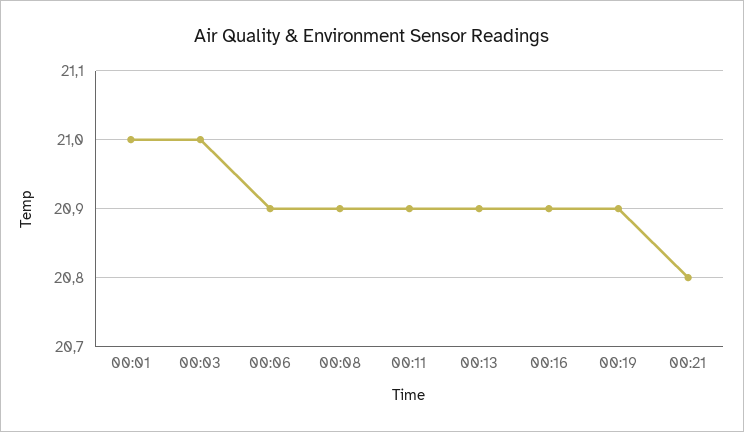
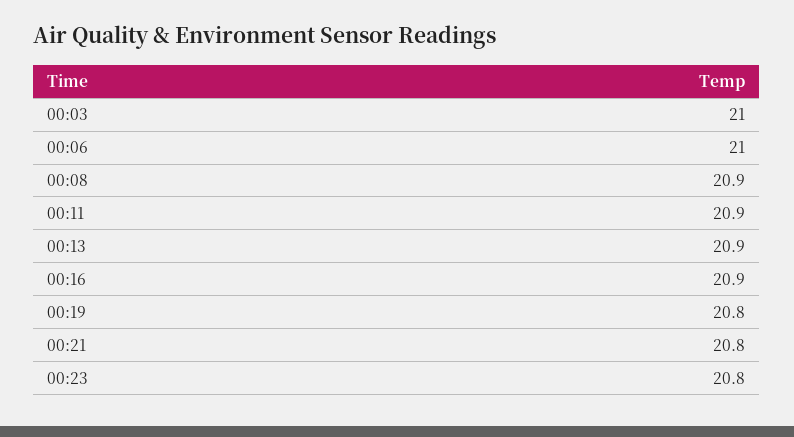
00:01: 21 -> none
00:06: 20.9 -> 21
00:19: 20.9 -> 20.8
00:23: none -> 20.8

